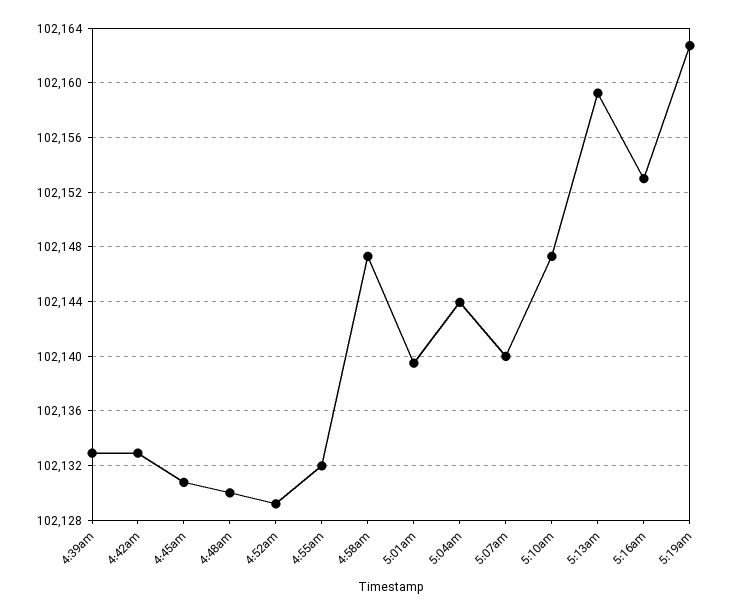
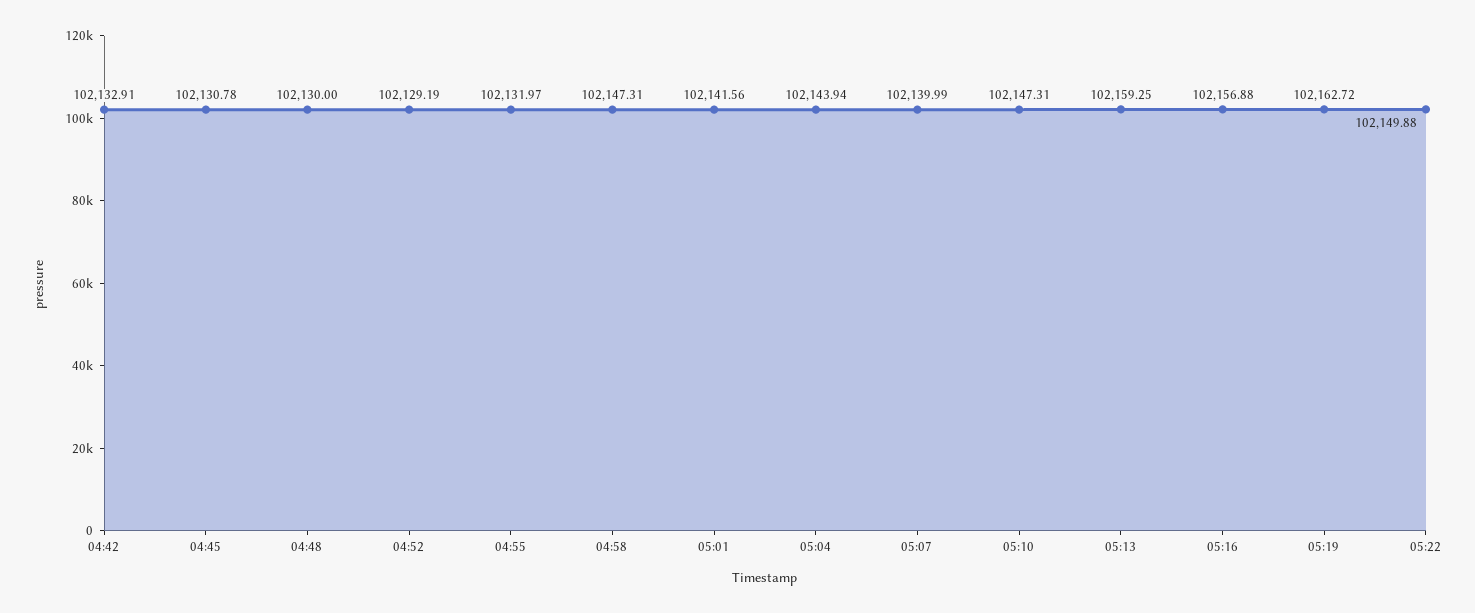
4:39am: 102133 -> none
5:01am: 102139.5 -> 102141.56
5:16am: 102153 -> 102156.88
05:22: none -> 102149.88

